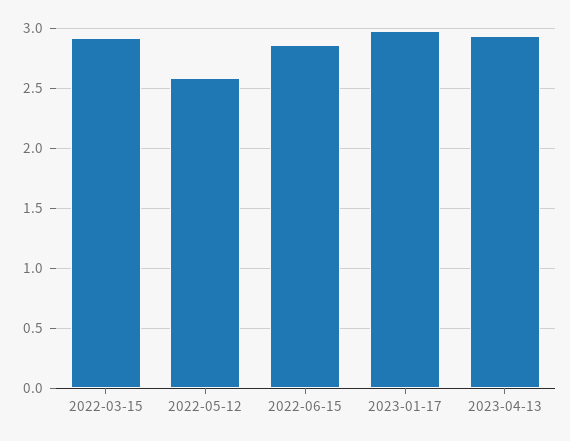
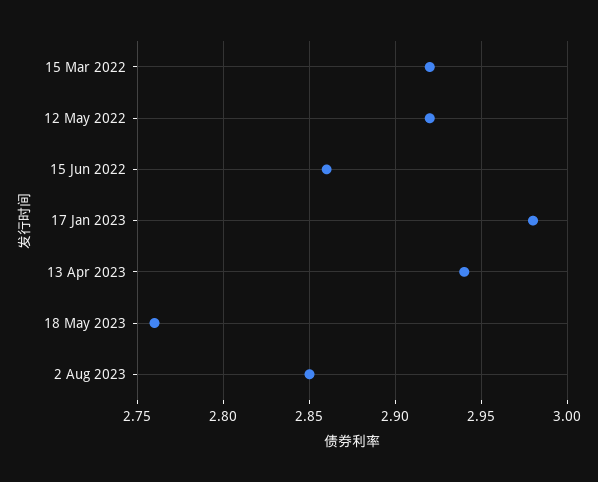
2022-05-12: 2.6 -> 2.92
18 May 2023: none -> 2.76
2 Aug 2023: none -> 2.85

